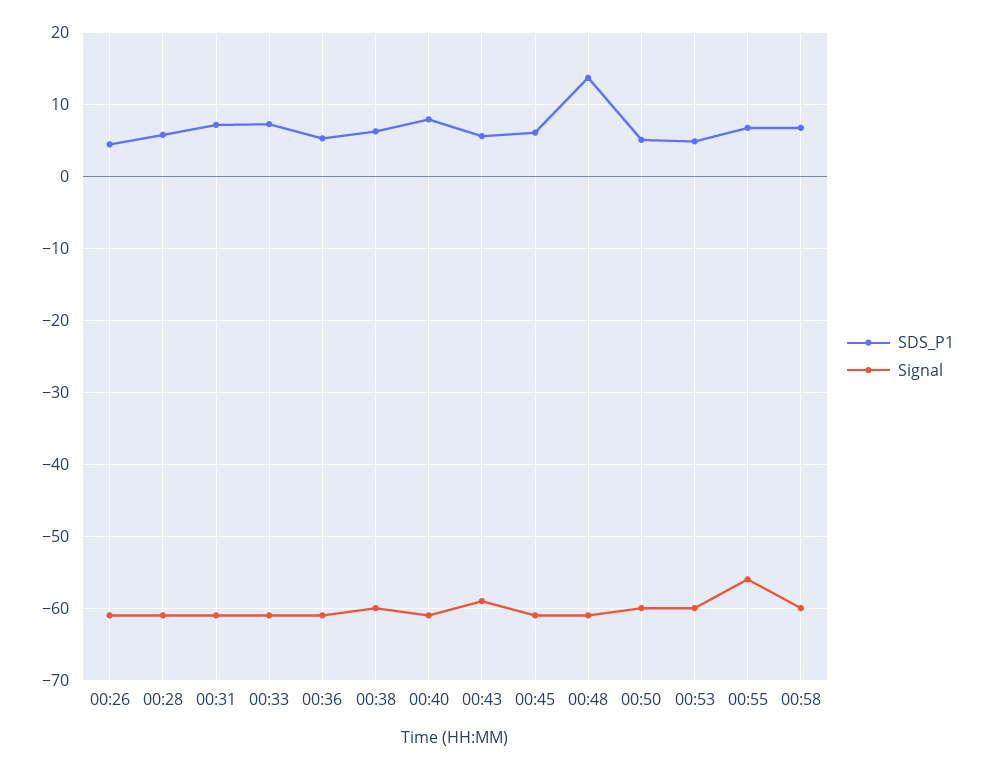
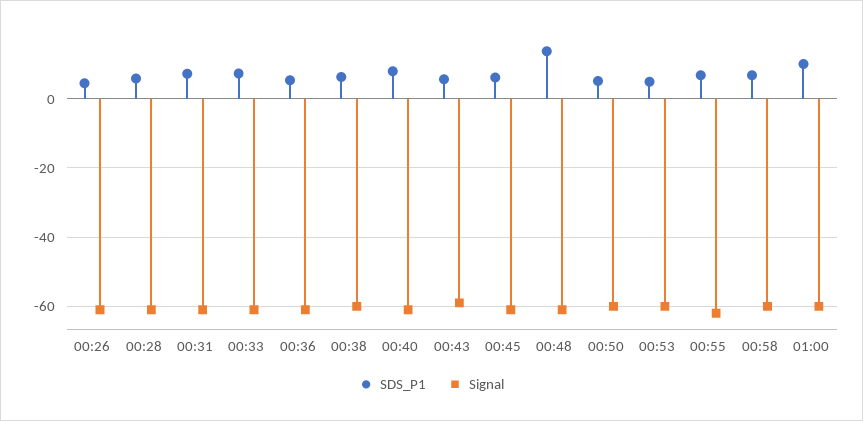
Signal, 00:55: -56 -> -62
SDS_P1, 01:00: none -> 10
Signal, 01:00: none -> -60

